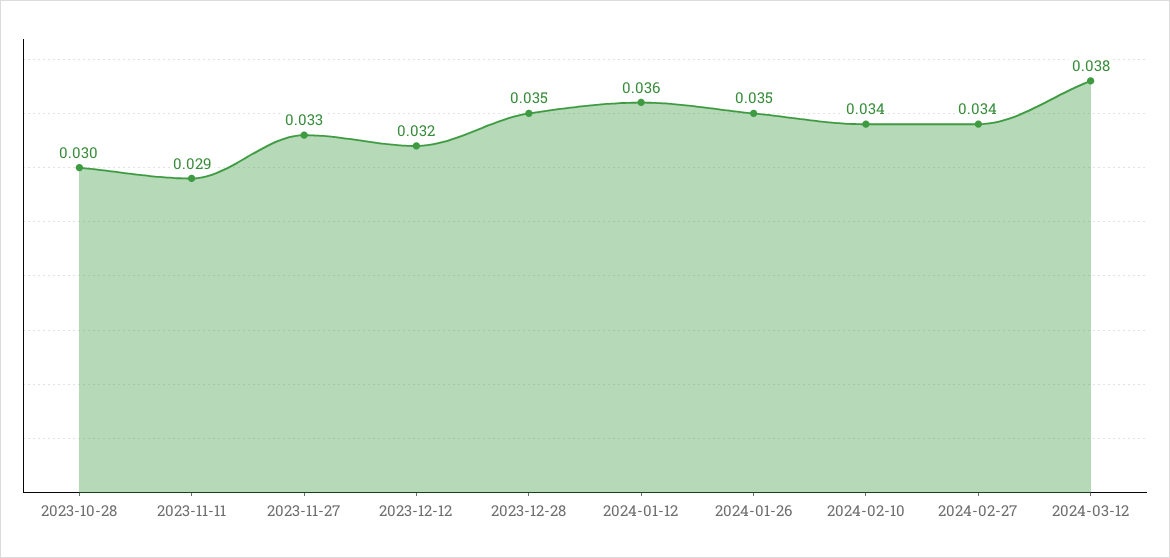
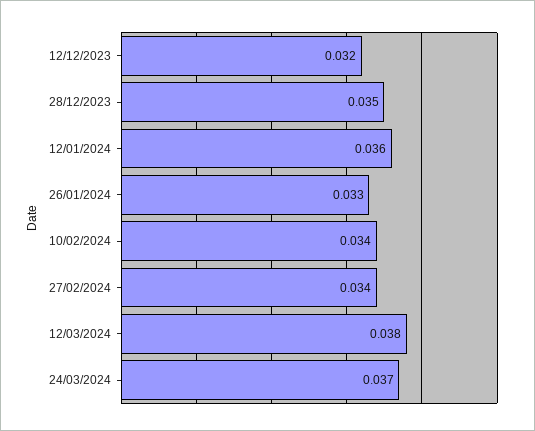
2023-10-28: 0.03 -> none
2023-11-11: 0.029 -> none
2023-11-27: 0.033 -> none
2024-01-26: 0.035 -> 0.033
24/03/2024: none -> 0.037

